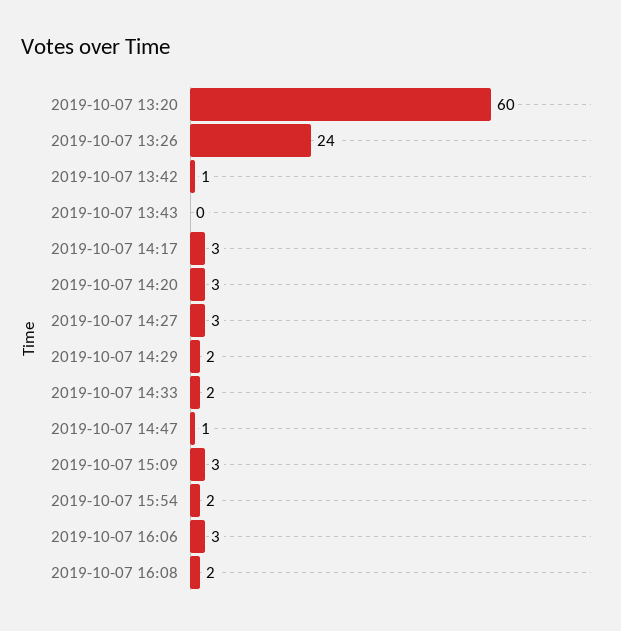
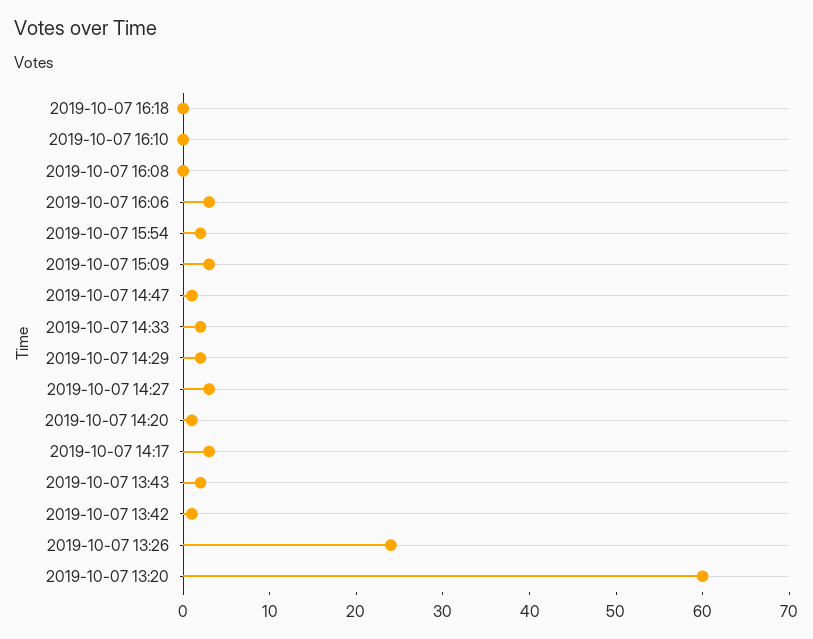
2019-10-07 13:43: 0 -> 2
2019-10-07 14:20: 3 -> 1
2019-10-07 16:08: 2 -> 0
2019-10-07 16:18: none -> 0
2019-10-07 16:10: none -> 0

